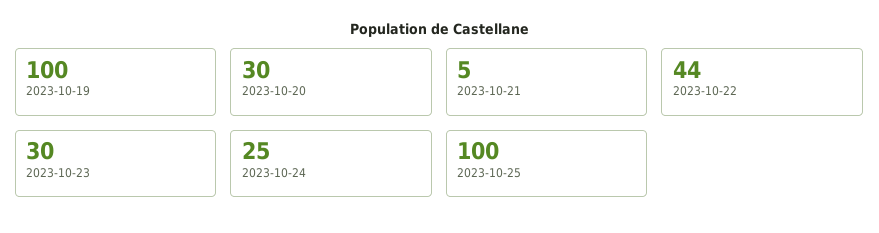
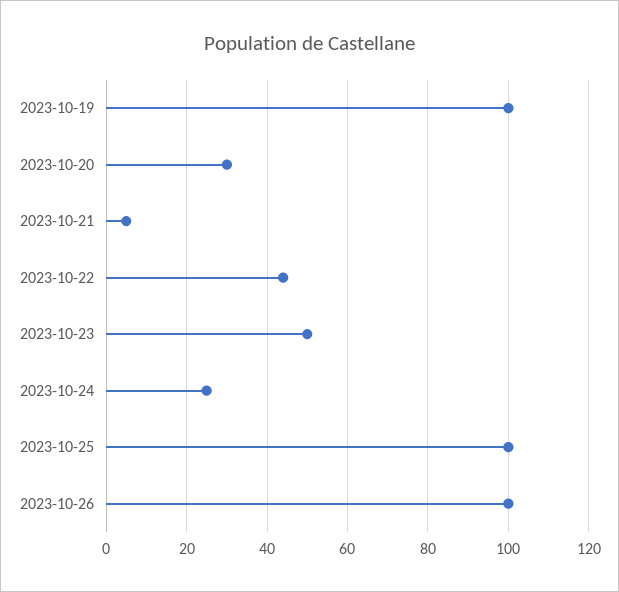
2023-10-23: 30 -> 50
2023-10-26: none -> 100

